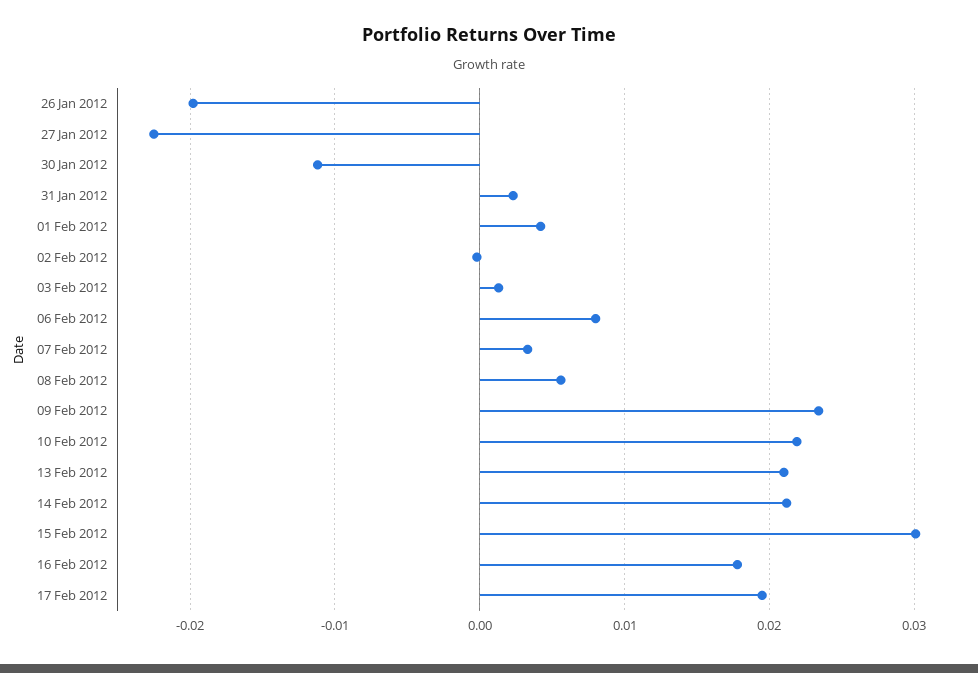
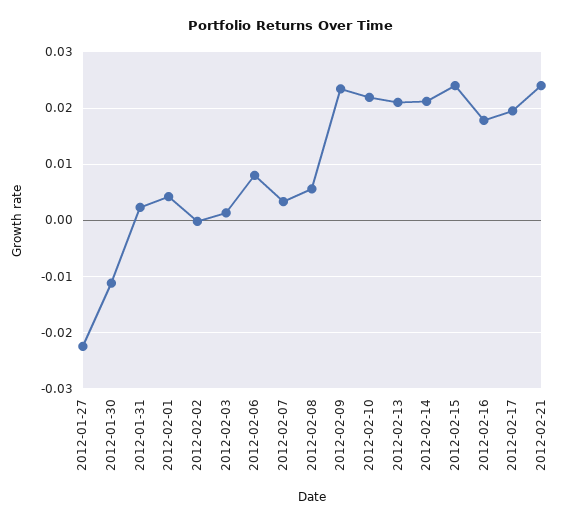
26 Jan 2012: -0.02 -> none
15 Feb 2012: 0.03 -> 0.024
2012-02-21: none -> 0.024

